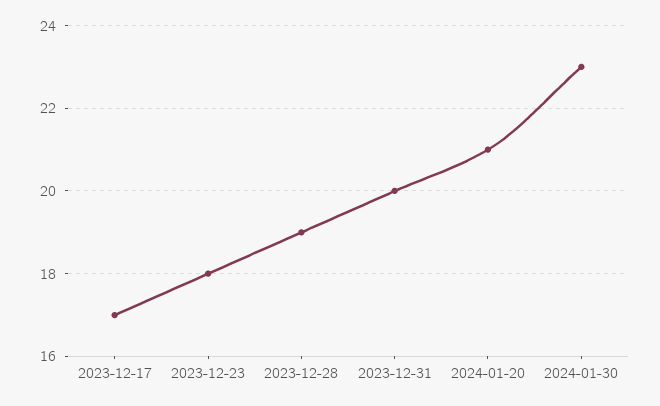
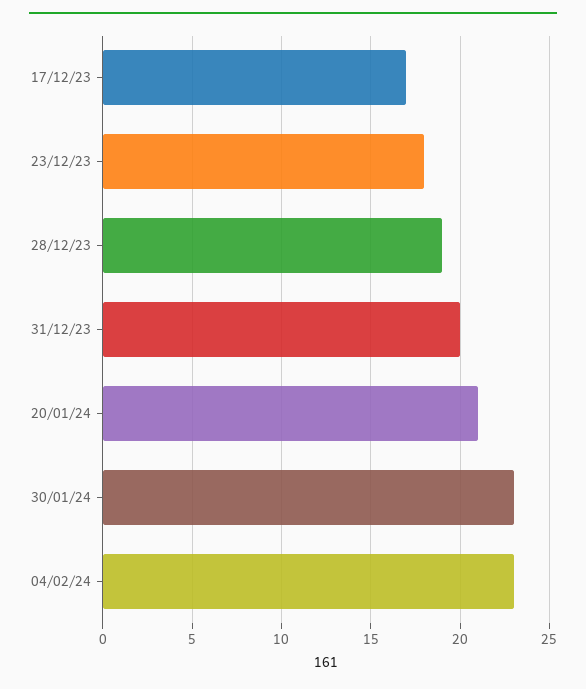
04/02/24: none -> 23

